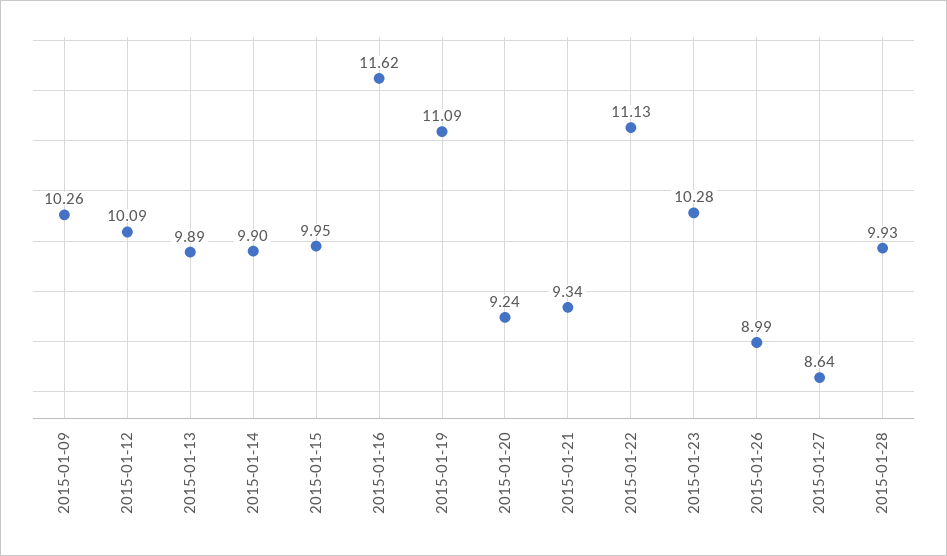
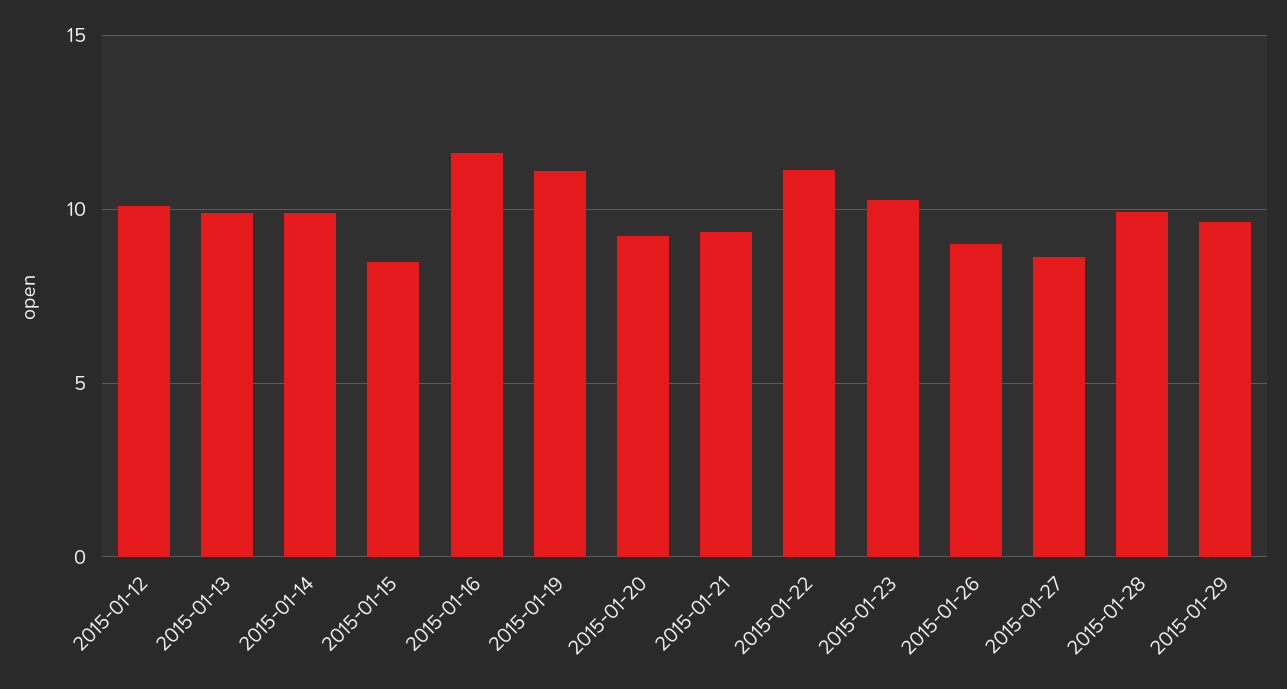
2015-01-09: 10.26 -> none
2015-01-15: 9.95 -> 8.5
2015-01-29: none -> 9.5

